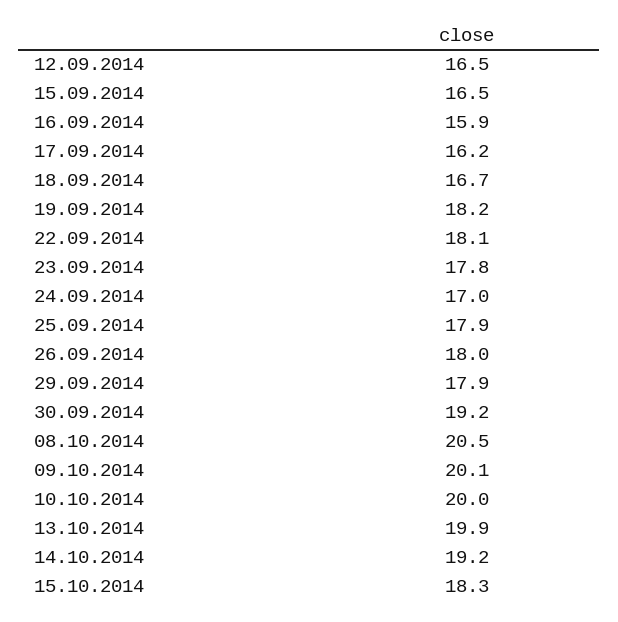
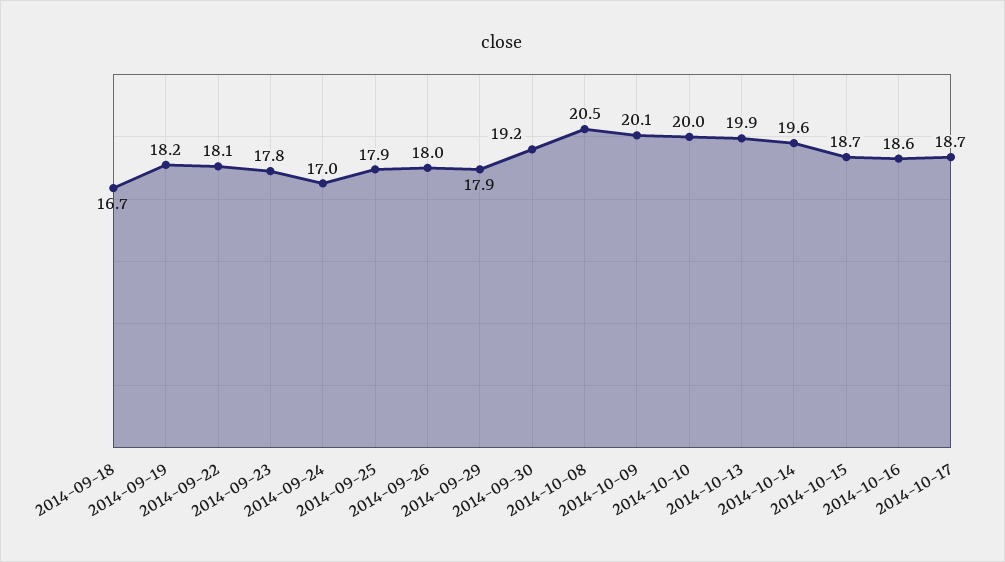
12.09.2014: 16.5 -> none
15.09.2014: 16.5 -> none
16.09.2014: 15.9 -> none
17.09.2014: 16.2 -> none
14.10.2014: 19.2 -> 19.6
15.10.2014: 18.3 -> 18.7
2014-10-16: none -> 18.6
2014-10-17: none -> 18.7

